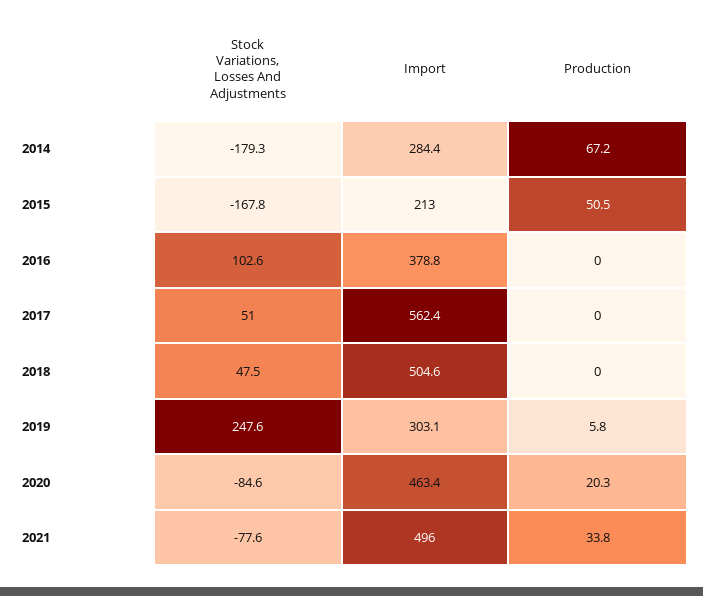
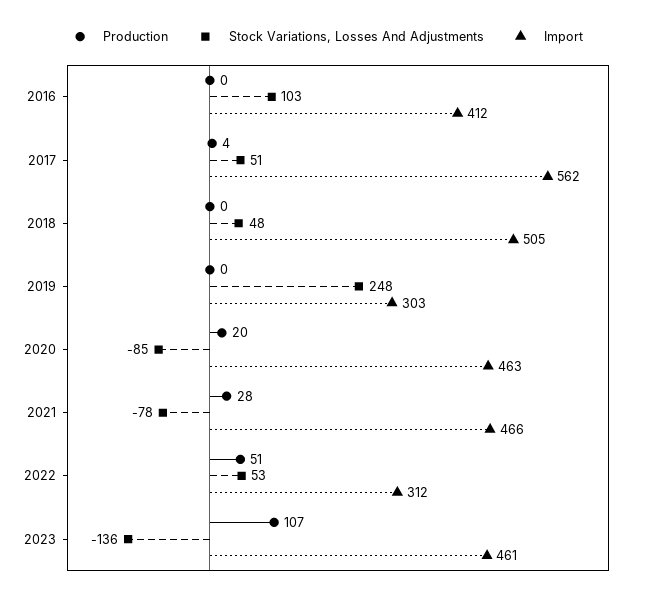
Stock Variations, Losses And Adjustments, 2014: -179.3 -> none
Import, 2014: 284.4 -> none
Production, 2014: 67.2 -> none
Stock Variations, Losses And Adjustments, 2015: -167.8 -> none
Import, 2015: 213 -> none
Production, 2015: 50.5 -> none
Import, 2016: 378.8 -> 412
Production, 2017: 0 -> 4
Production, 2019: 5.8 -> 0
Import, 2021: 496 -> 466
Production, 2021: 33.8 -> 28
Production, 2022: none -> 51
Stock Variations, Losses And Adjustments, 2022: none -> 53
Import, 2022: none -> 312
Production, 2023: none -> 107
Stock Variations, Losses And Adjustments, 2023: none -> -136
Import, 2023: none -> 461

